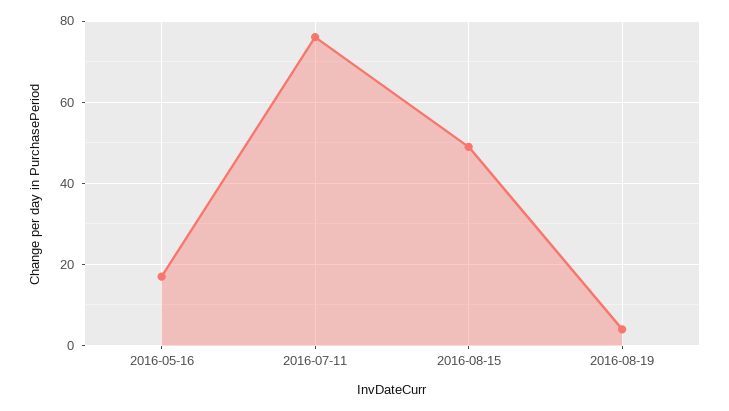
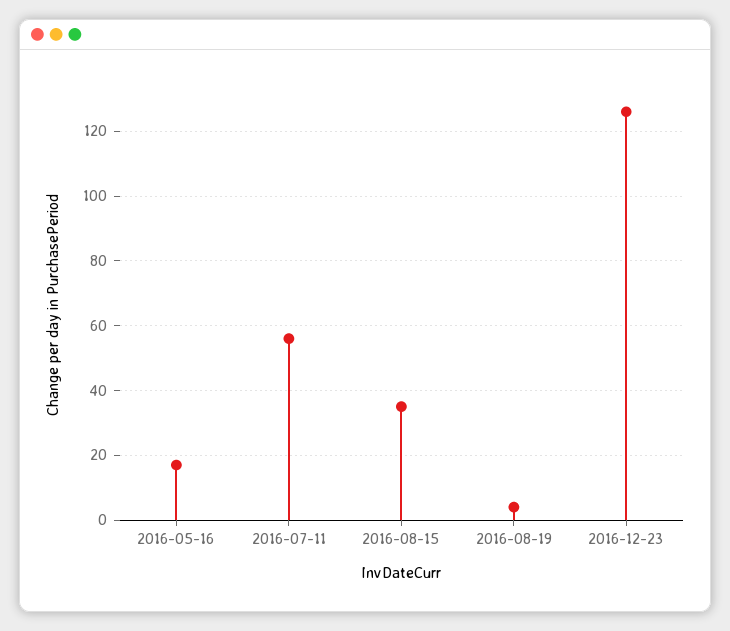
2016-07-11: 75 -> 55
2016-08-15: 50 -> 35
2016-12-23: none -> 125

